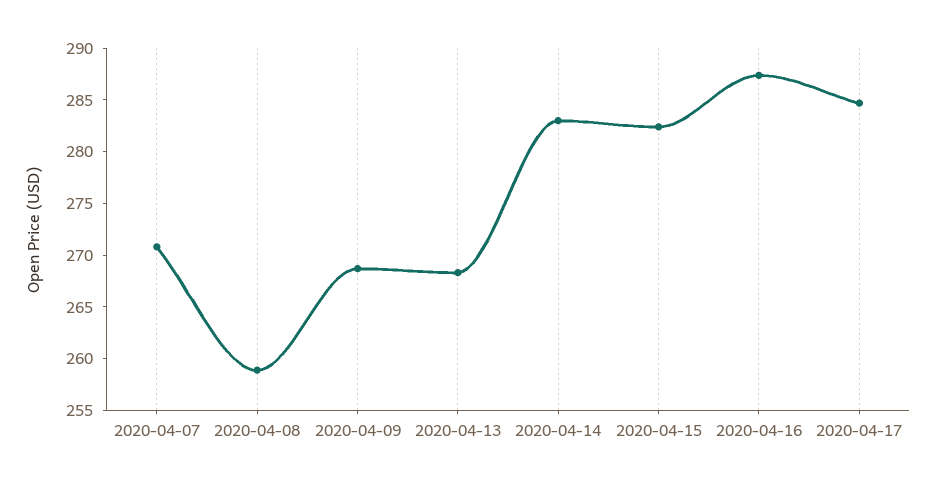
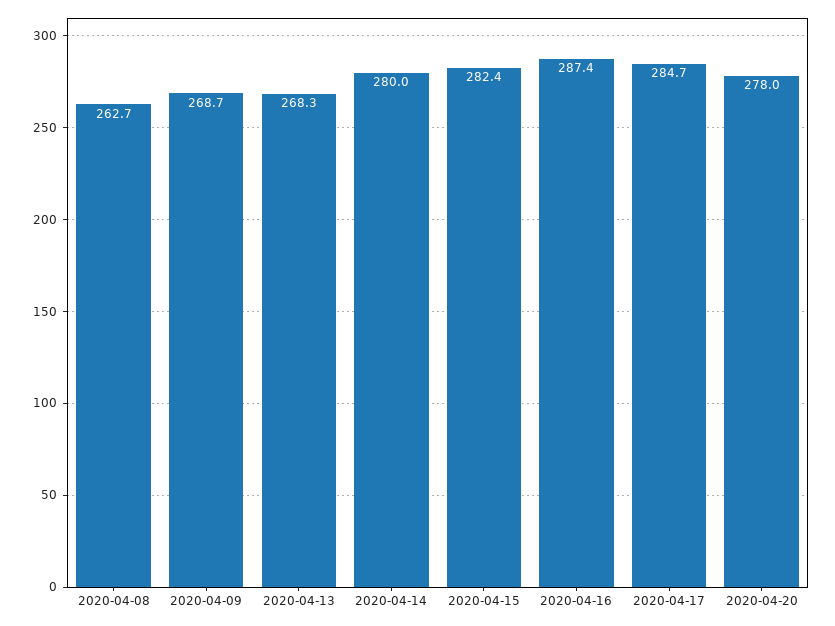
2020-04-07: 271 -> none
2020-04-08: 259 -> 262.7
2020-04-14: 283 -> 280
2020-04-20: none -> 278

